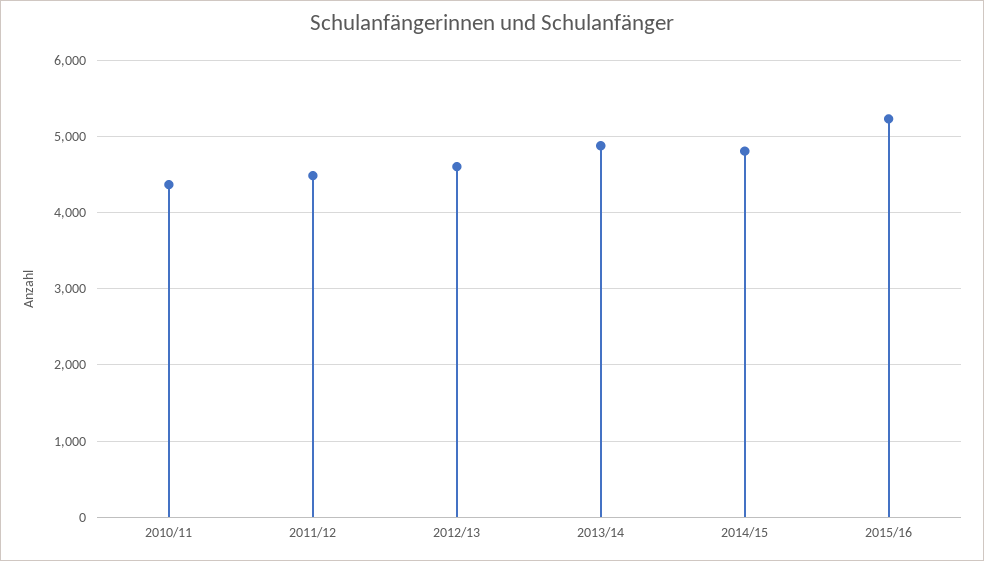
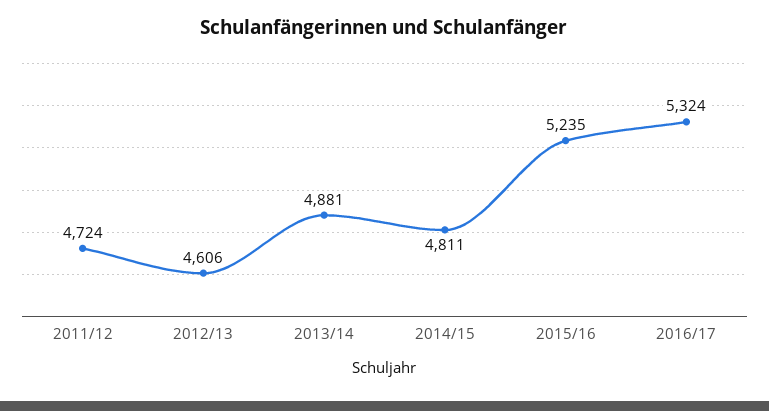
2010/11: 4400 -> none
2011/12: 4500 -> 4724
2016/17: none -> 5324

